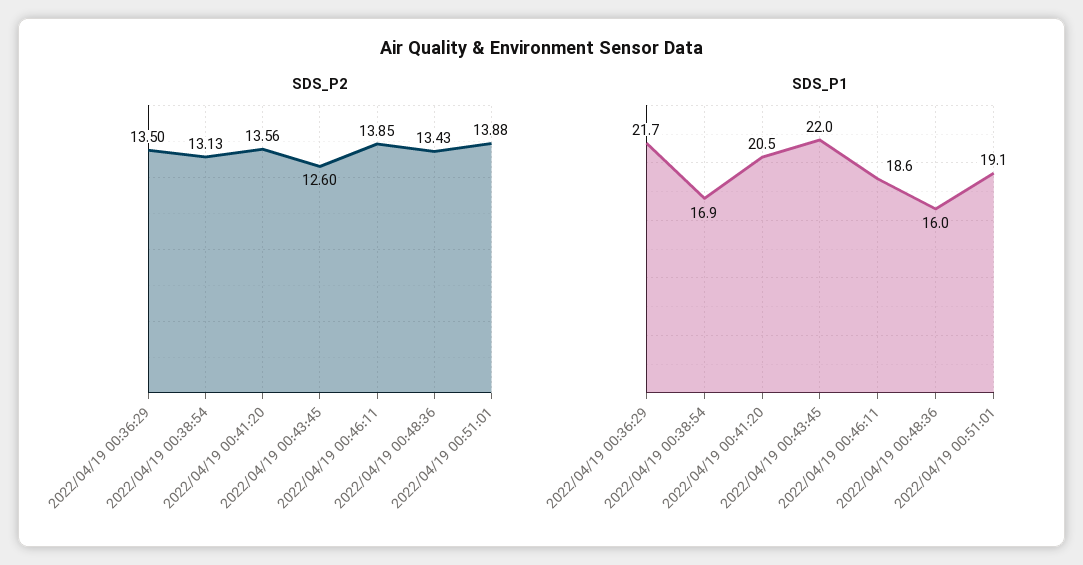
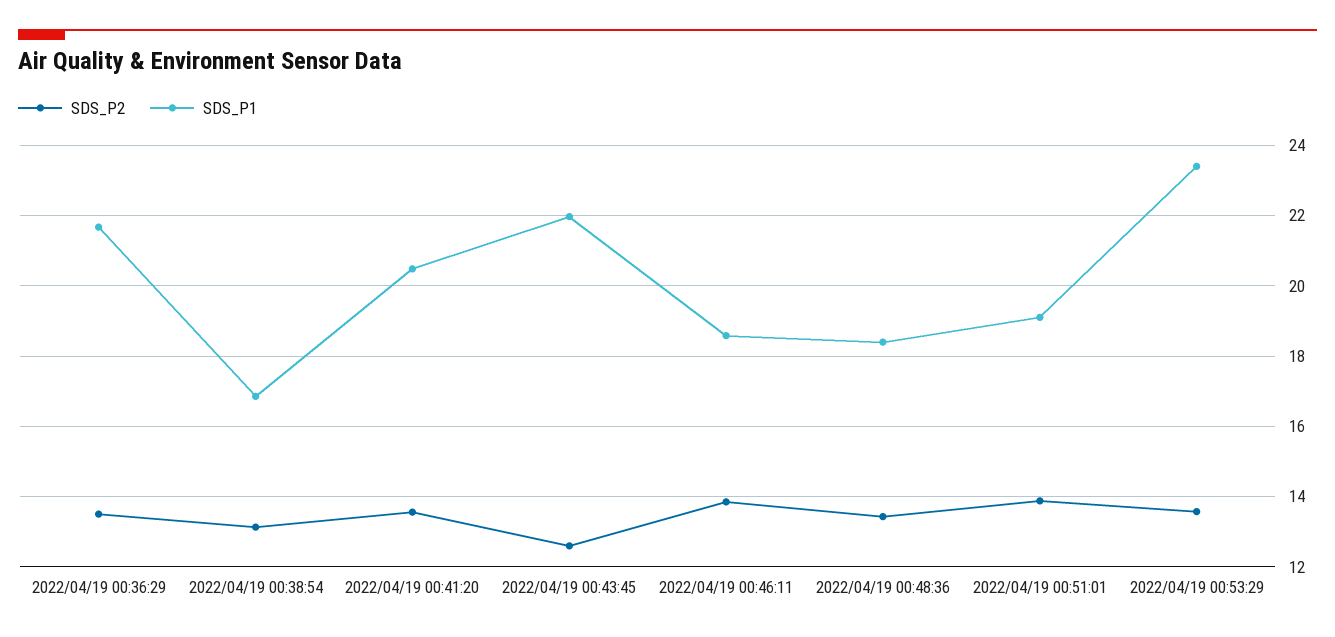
SDS_P1, 2022/04/19 00:48:36: 16 -> 18.4
SDS_P2, 2022/04/19 00:53:29: none -> 13.6
SDS_P1, 2022/04/19 00:53:29: none -> 23.4

